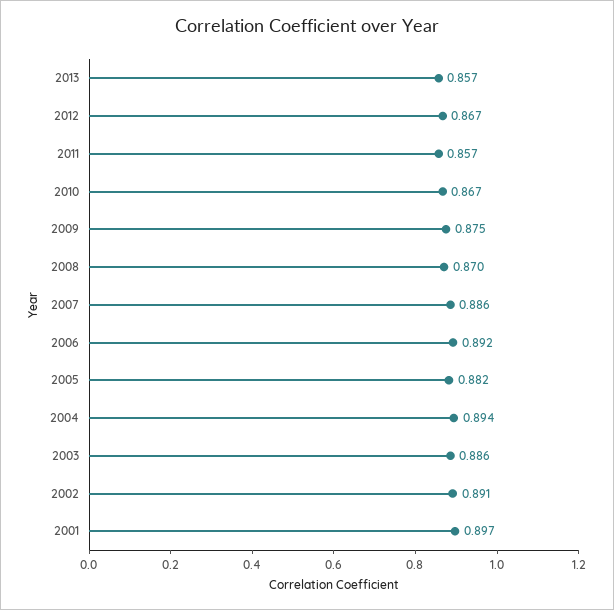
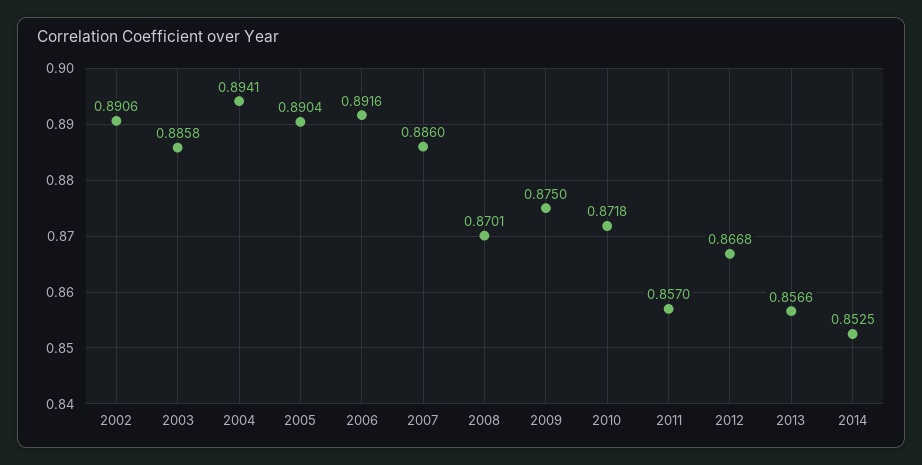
2010: 0.867 -> 0.8718
2005: 0.882 -> 0.8904
2001: 0.897 -> none
2014: none -> 0.8525

